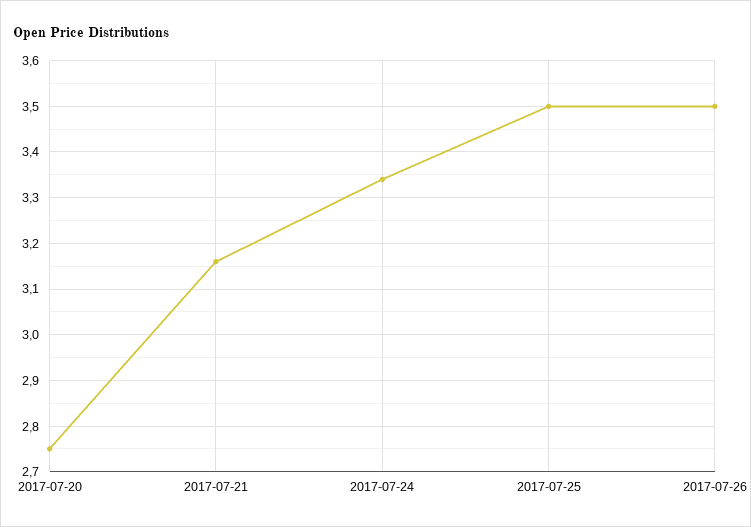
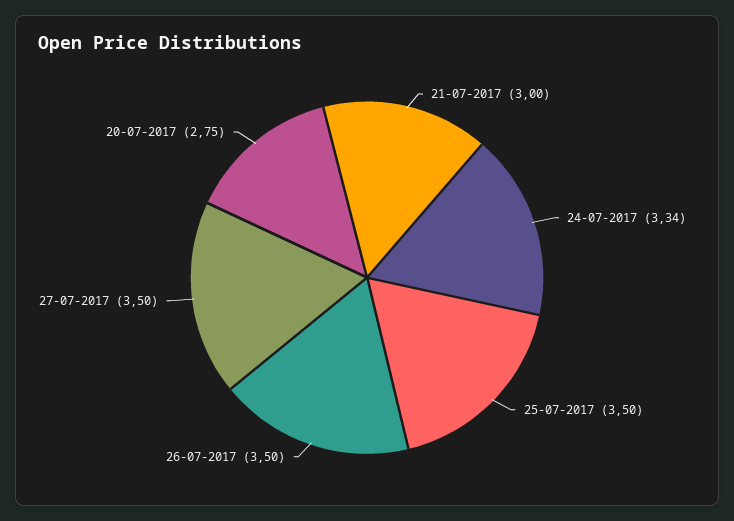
2017-07-21: 3.15 -> 3
27-07-2017: none -> 3.5

